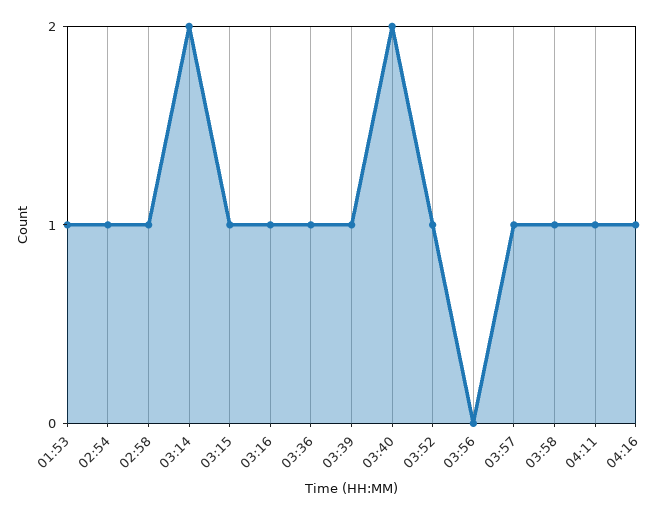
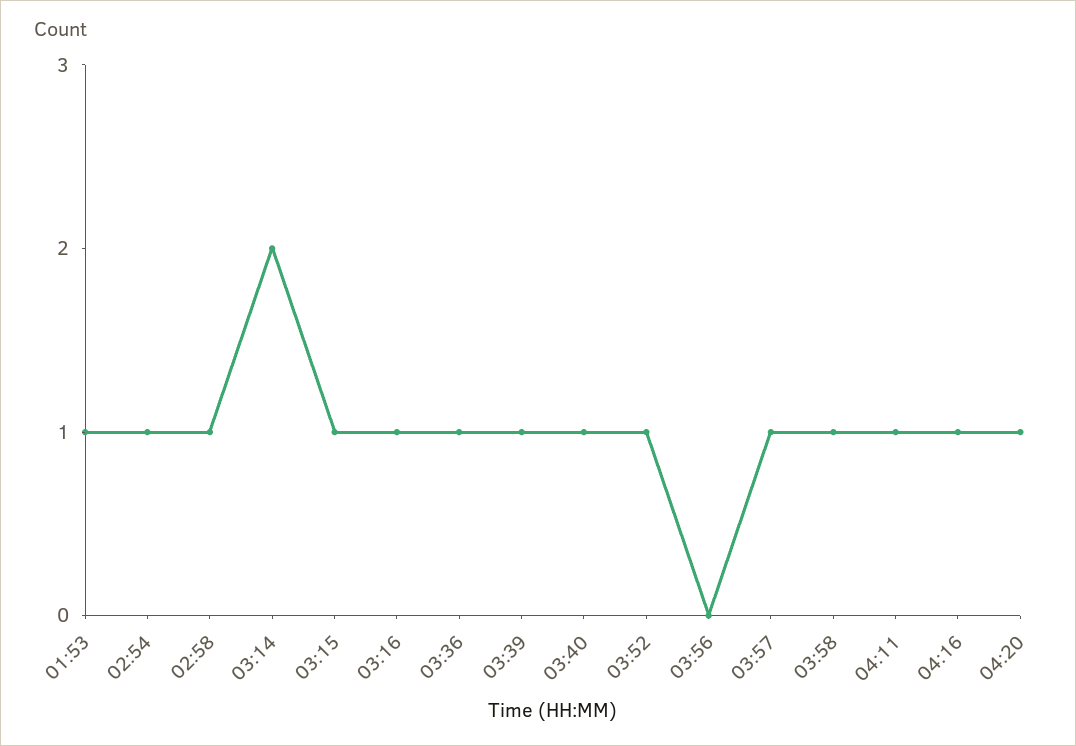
03:40: 2 -> 1
04:20: none -> 1

